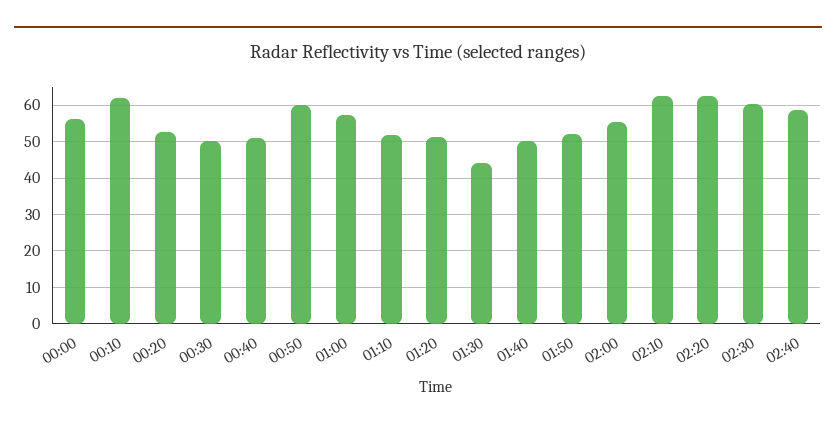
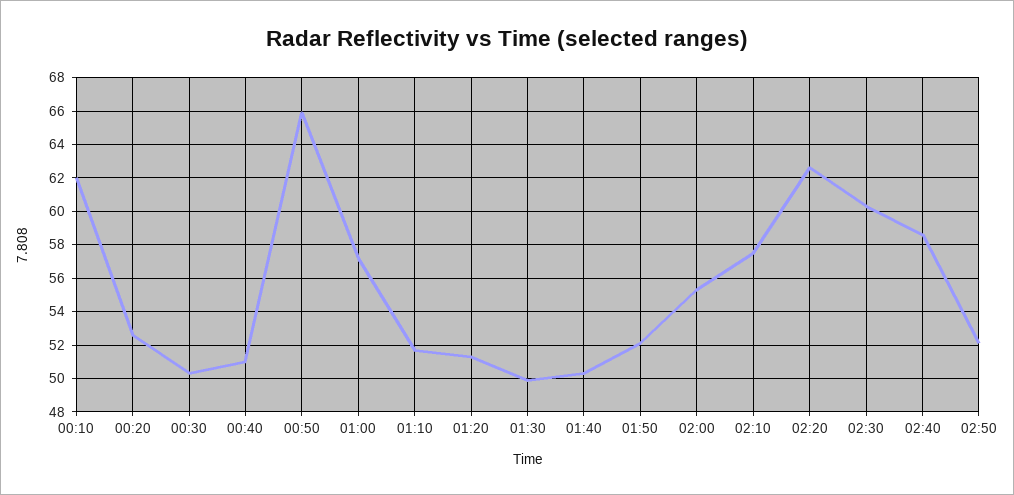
00:00: 56 -> none
00:50: 60 -> 66
01:30: 44 -> 50
02:10: 62 -> 57.5
02:50: none -> 52

